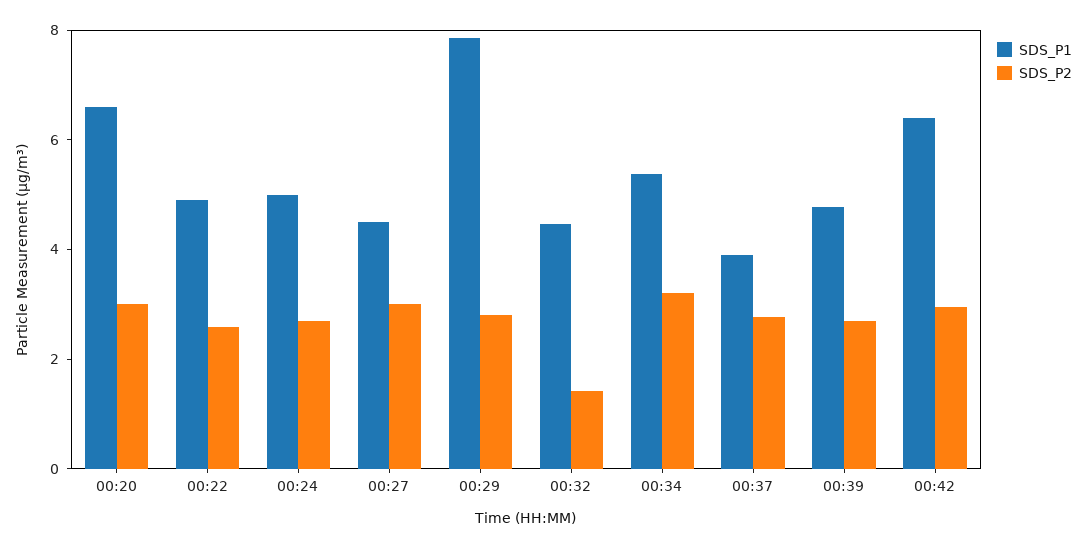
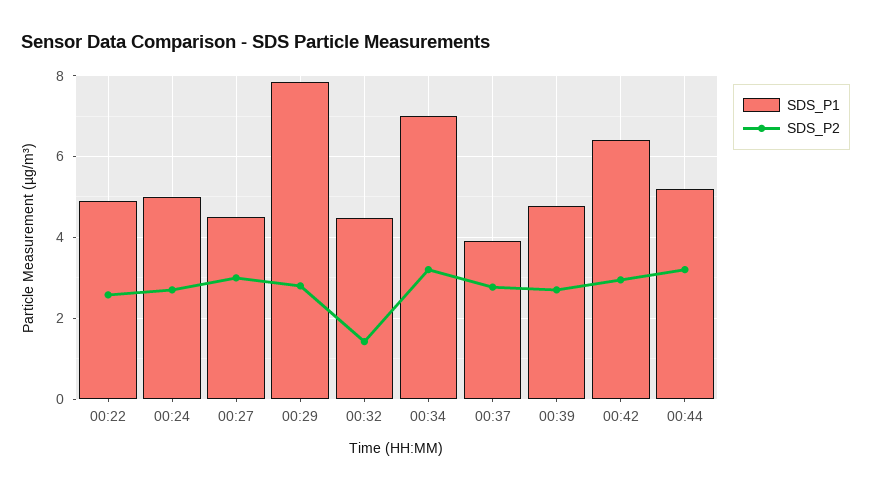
SDS_P1, 00:20: 6.5 -> none
SDS_P2, 00:20: 3 -> none
SDS_P1, 00:34: 5.5 -> 7
SDS_P1, 00:44: none -> 5.2
SDS_P2, 00:44: none -> 3.2

